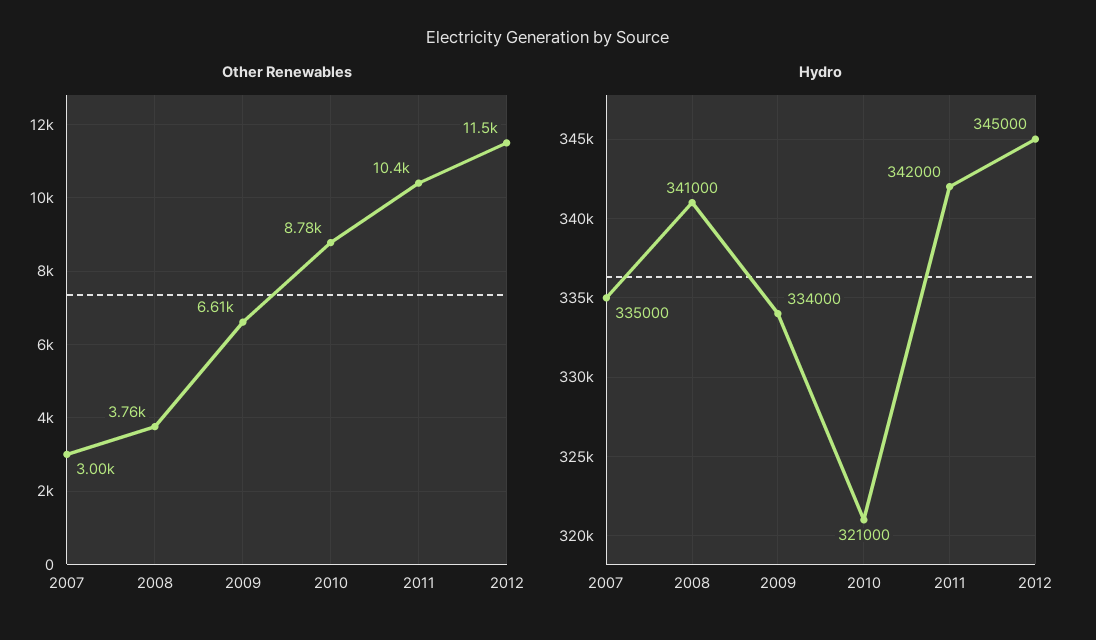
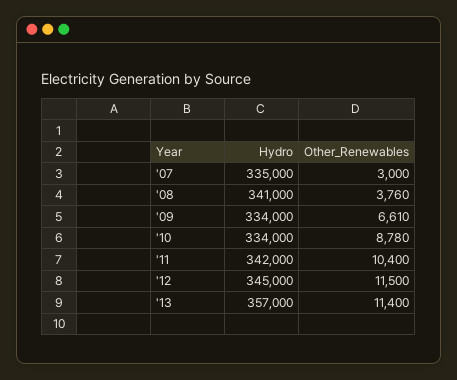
Hydro, 2010: 321000 -> 334000
Hydro, '13: none -> 357000
Other Renewables, '13: none -> 11400

